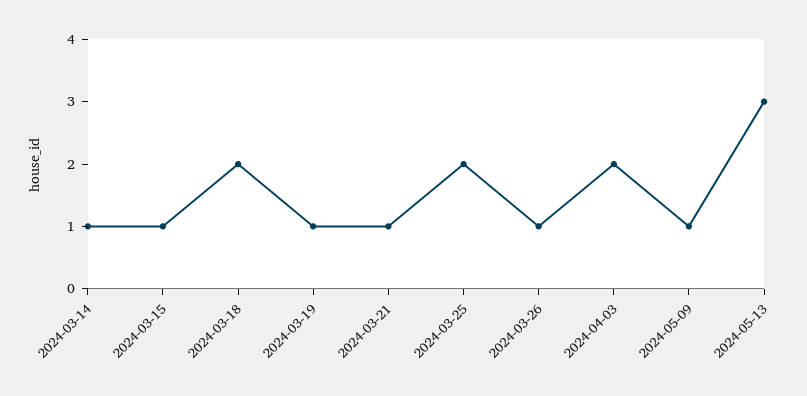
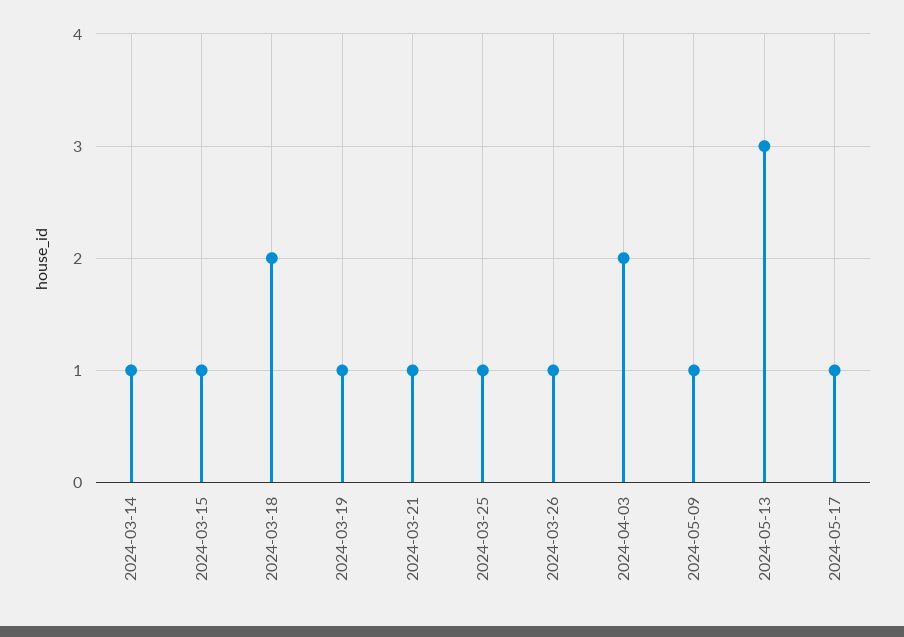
2024-03-25: 2 -> 1
2024-05-17: none -> 1

